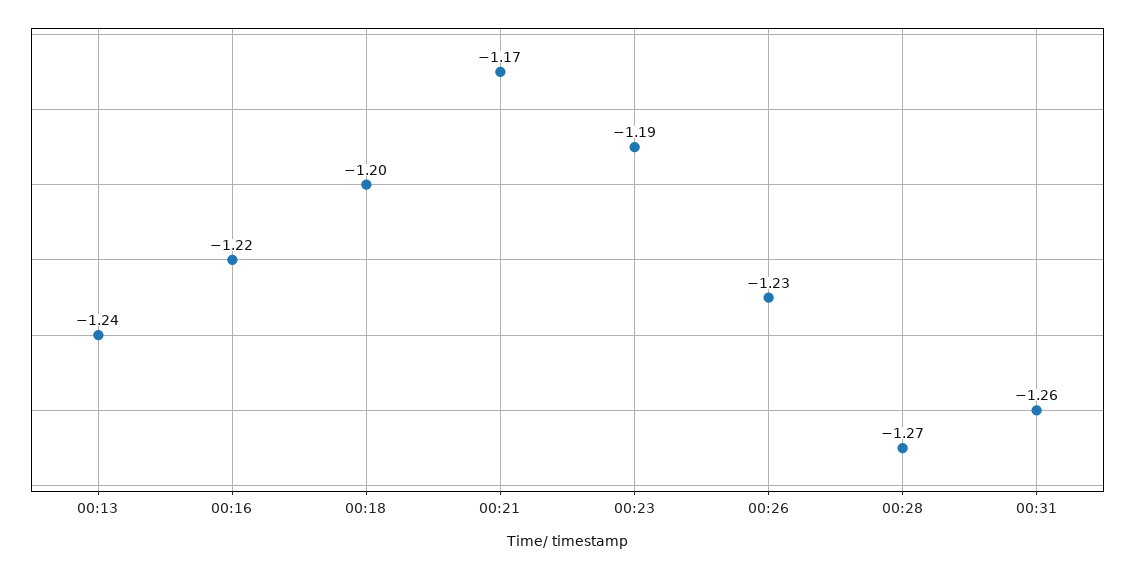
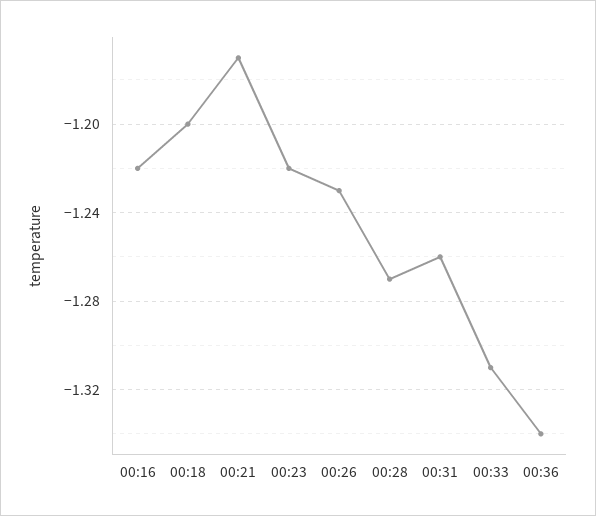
00:13: -1.24 -> none
00:23: -1.19 -> -1.22
00:33: none -> -1.31
00:36: none -> -1.34

